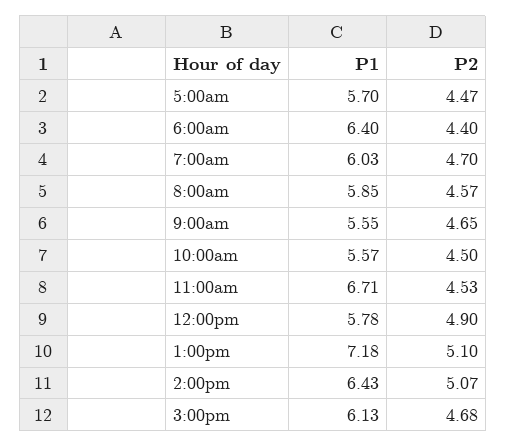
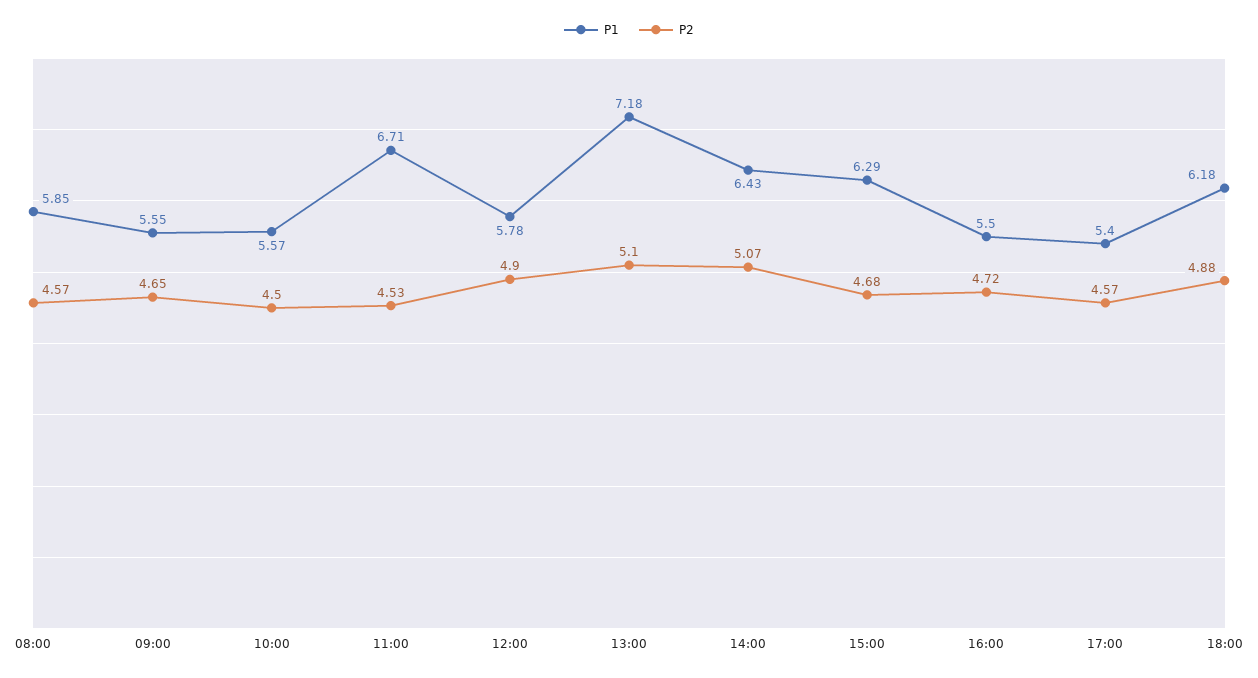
P1, 5:00am: 5.7 -> none
P2, 5:00am: 4.47 -> none
P1, 6:00am: 6.4 -> none
P2, 6:00am: 4.4 -> none
P1, 7:00am: 6.03 -> none
P2, 7:00am: 4.7 -> none
P1, 3:00pm: 6.13 -> 6.29
P1, 16:00: none -> 5.5
P2, 16:00: none -> 4.72
P1, 17:00: none -> 5.4
P2, 17:00: none -> 4.57
P1, 18:00: none -> 6.18
P2, 18:00: none -> 4.88

